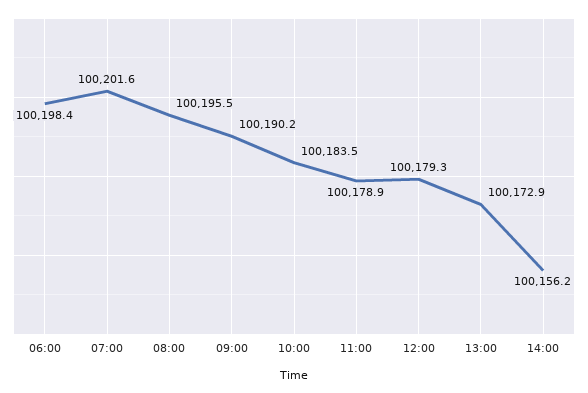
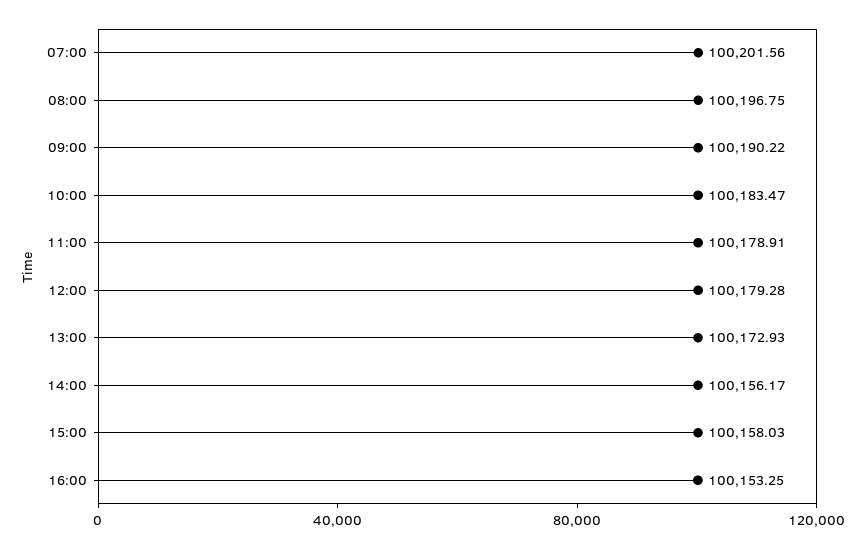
06:00: 100198.4 -> none
08:00: 100195.5 -> 100196.75
15:00: none -> 100158.03
16:00: none -> 100153.25

